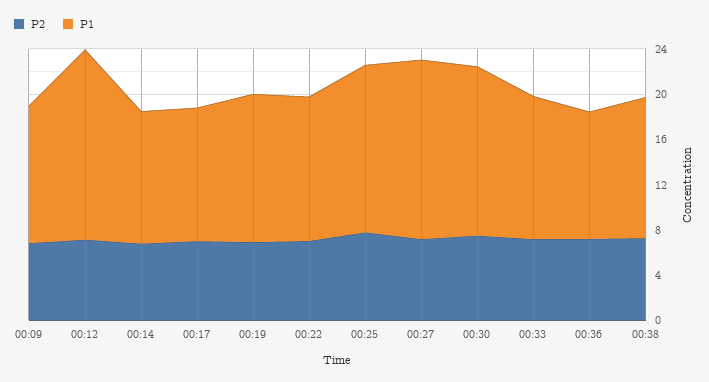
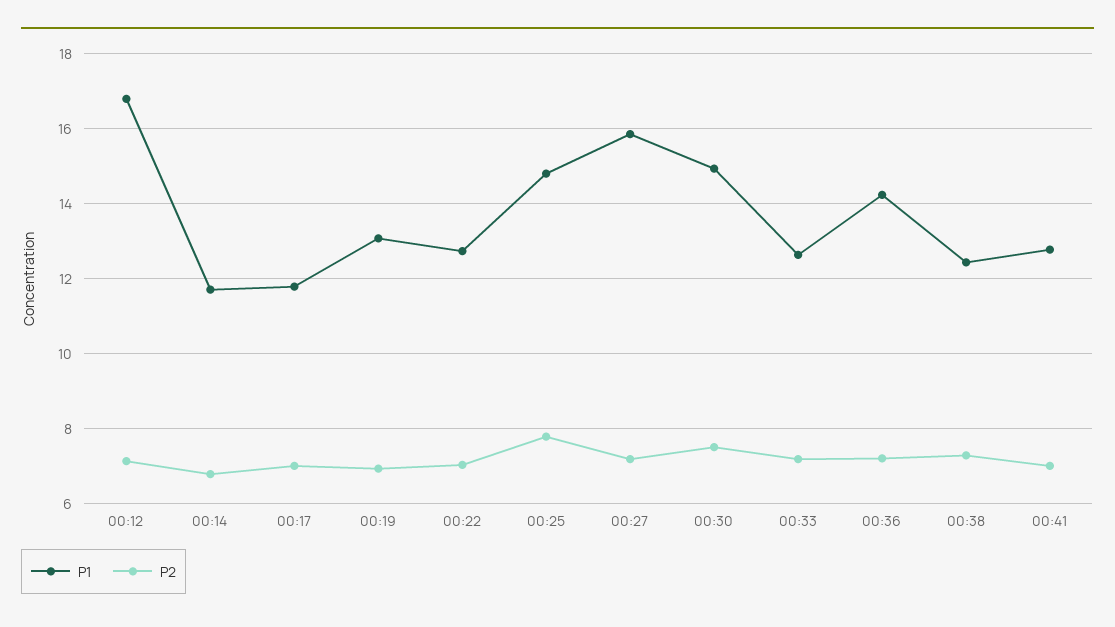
P2, 00:09: 7 -> none
P1, 00:09: 12 -> none
P1, 00:36: 11 -> 14.2
P1, 00:41: none -> 12.8
P2, 00:41: none -> 7

